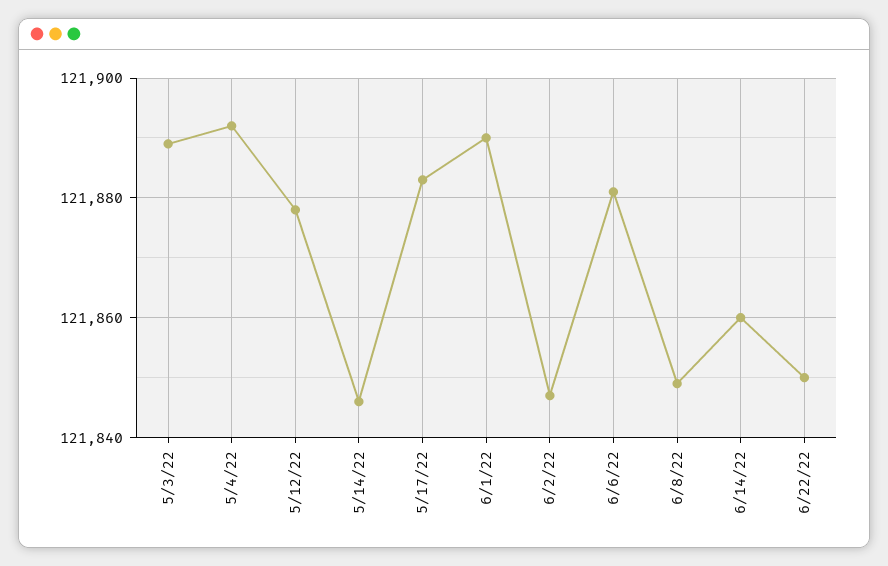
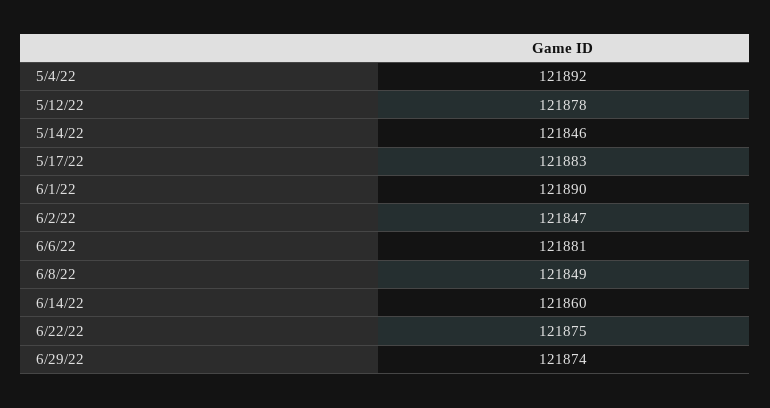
5/3/22: 121890 -> none
6/22/22: 121850 -> 121875
6/29/22: none -> 121874

